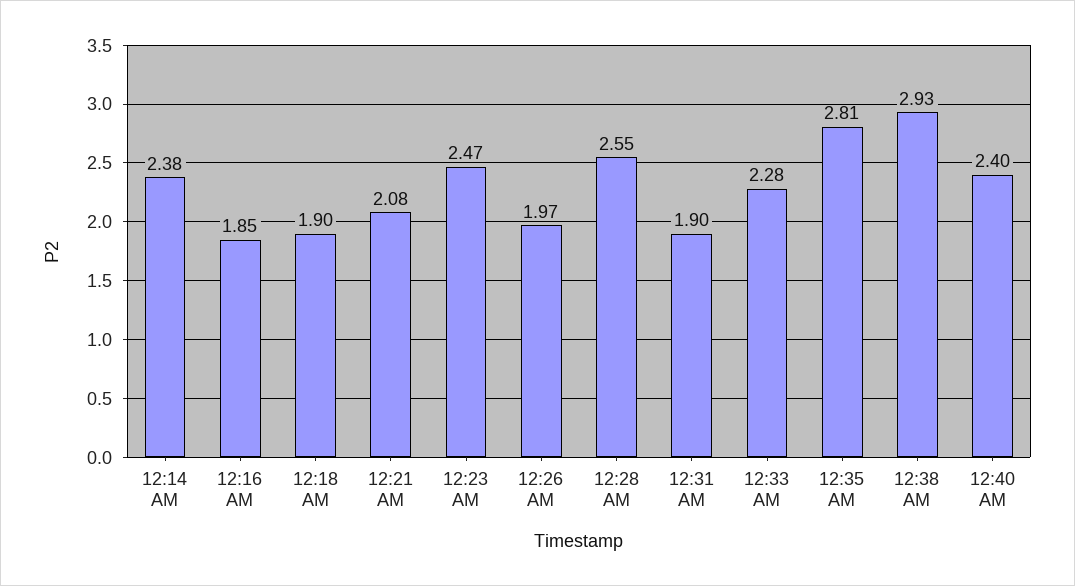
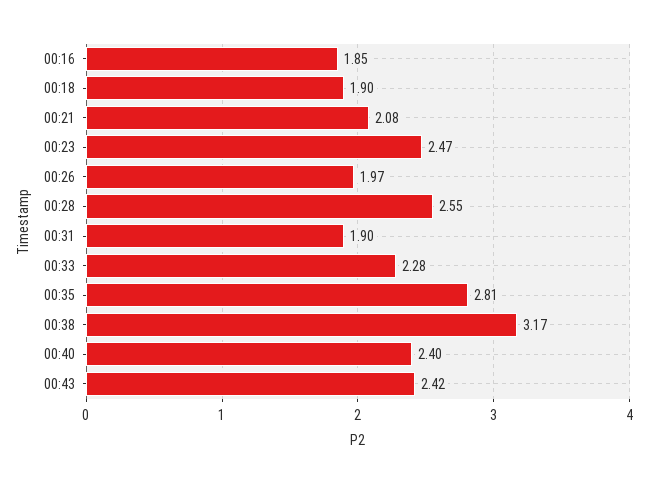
12:14 AM: 2.38 -> none
12:38 AM: 2.93 -> 3.17
00:43: none -> 2.42

